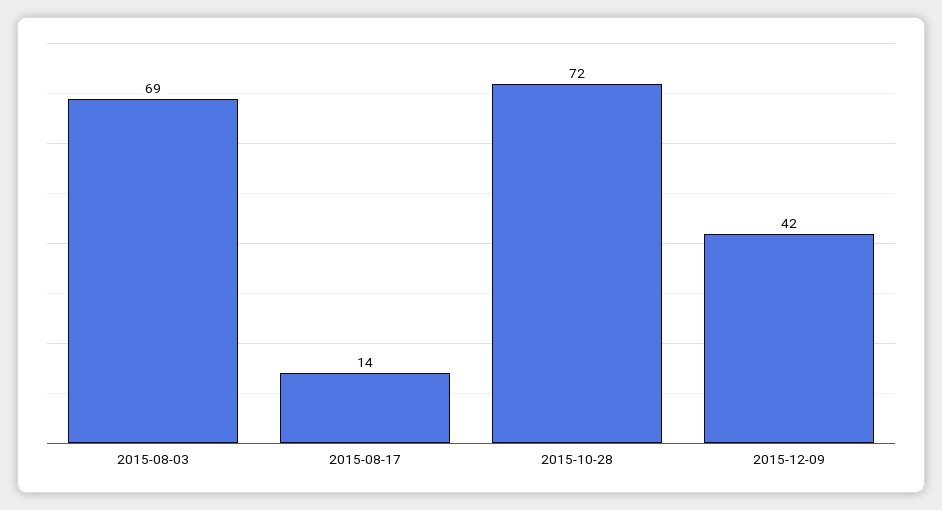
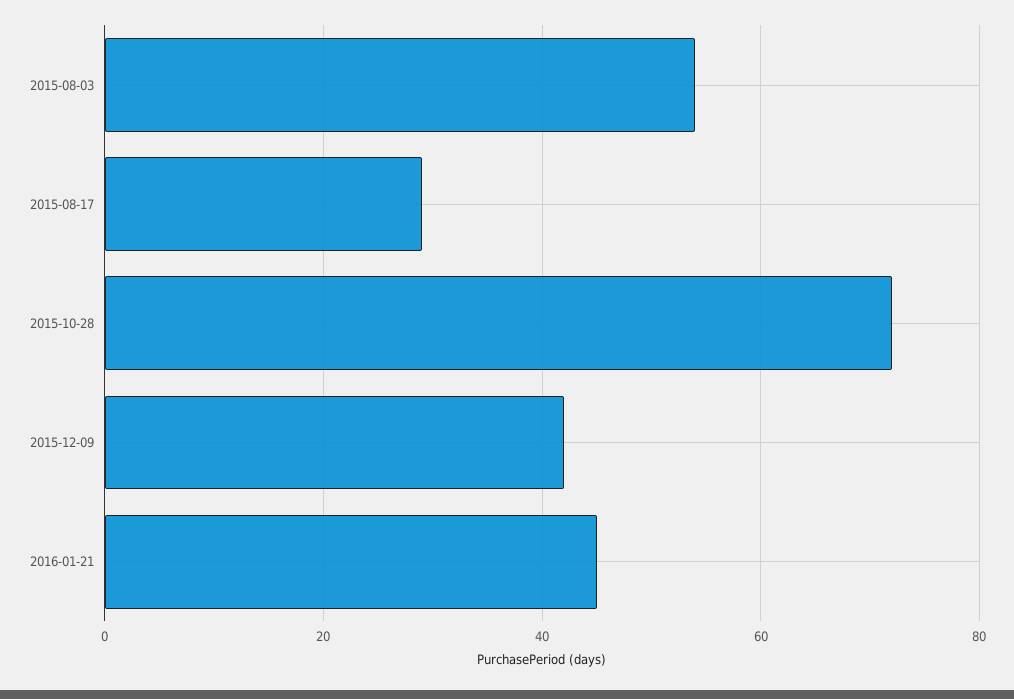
2015-08-03: 69 -> 55
2015-08-17: 14 -> 30
2016-01-21: none -> 45

